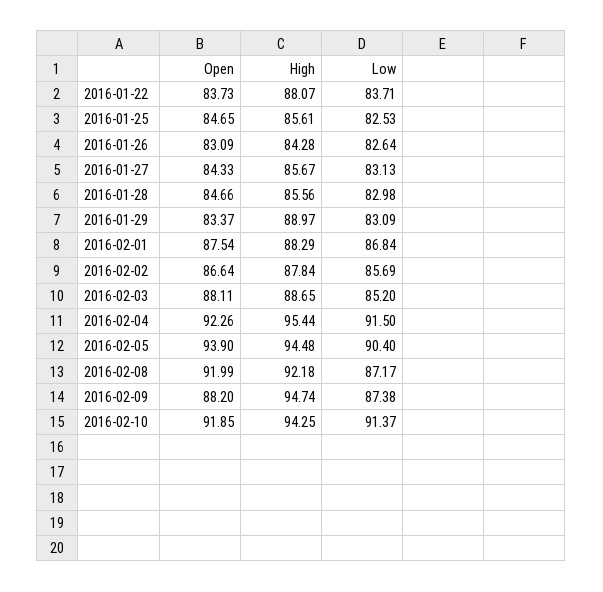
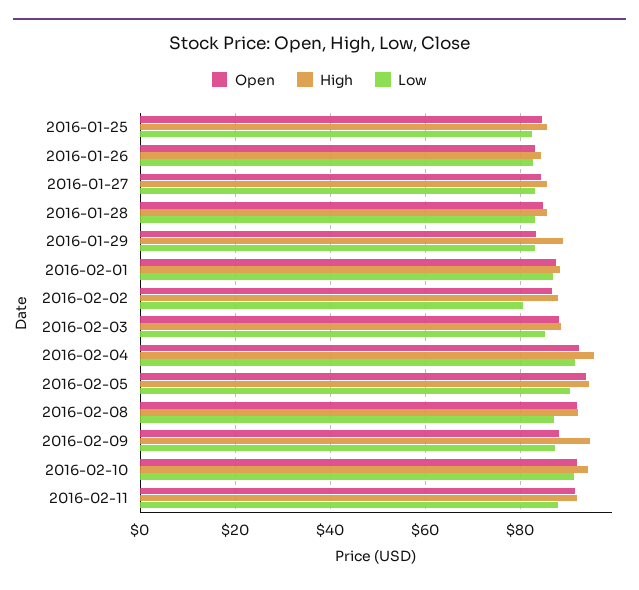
Open, 2016-01-22: 83.73 -> none
High, 2016-01-22: 88.07 -> none
Low, 2016-01-22: 83.71 -> none
Low, 2016-02-02: 85.69 -> 80
Open, 2016-02-11: none -> 92
High, 2016-02-11: none -> 92
Low, 2016-02-11: none -> 88

